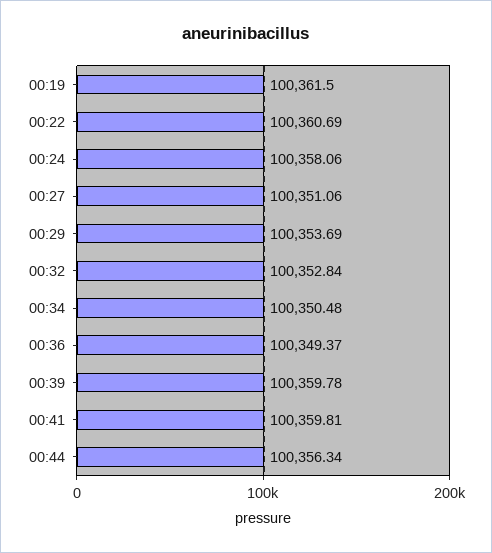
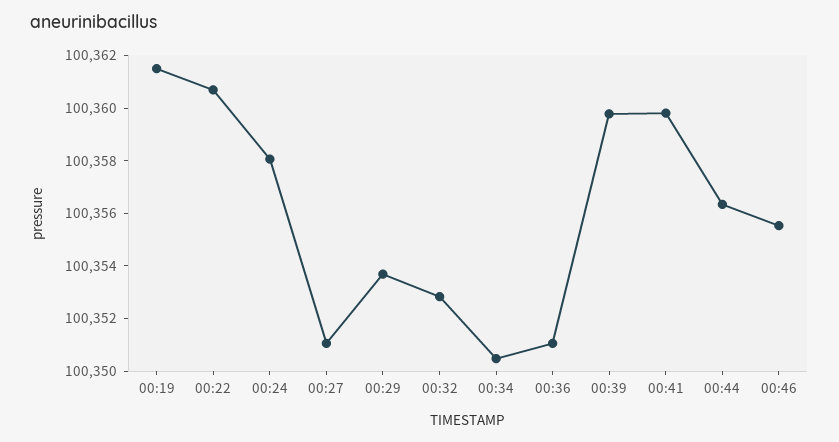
00:36: 100349.37 -> 100351
00:46: none -> 100355.5

